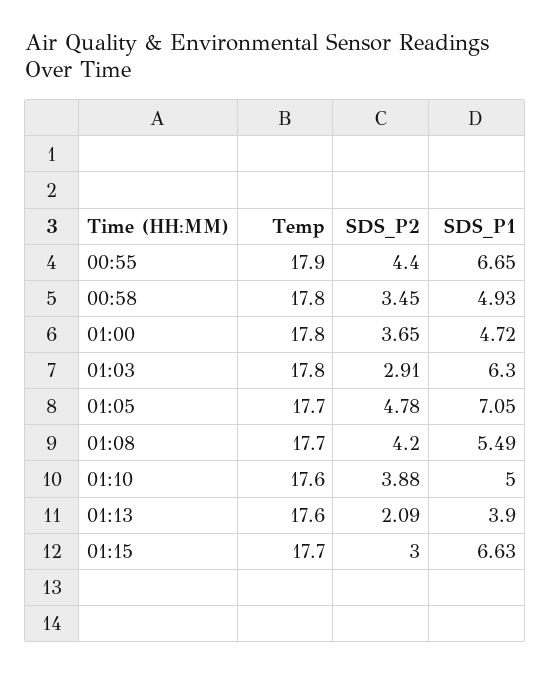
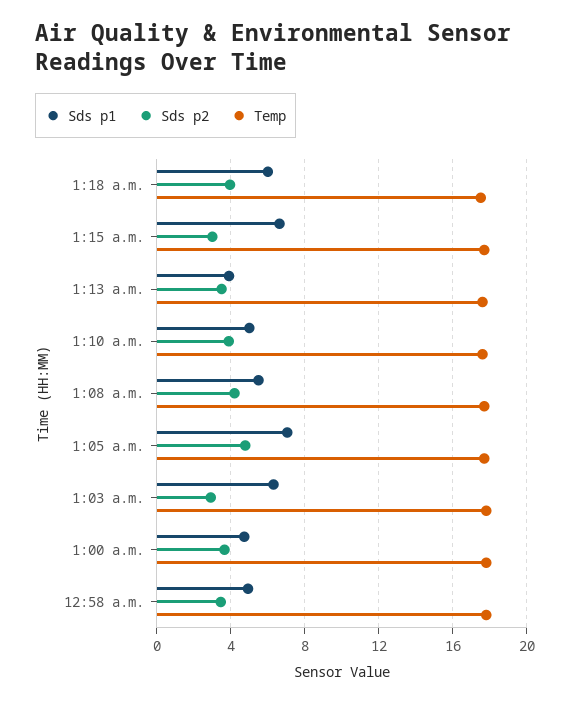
Temp, 00:55: 17.9 -> none
SDS_P2, 00:55: 4.4 -> none
SDS_P1, 00:55: 6.65 -> none
SDS_P2, 01:13: 2.09 -> 3.5
SDS_P1, 1:18 a.m.: none -> 6
SDS_P2, 1:18 a.m.: none -> 4
Temp, 1:18 a.m.: none -> 17.5

